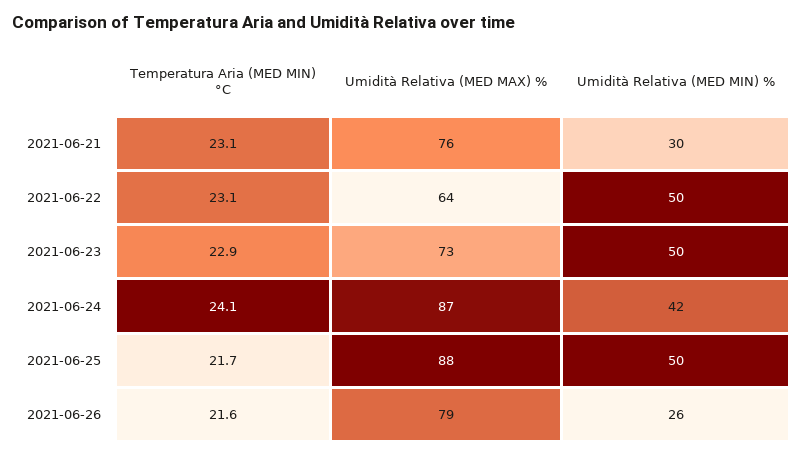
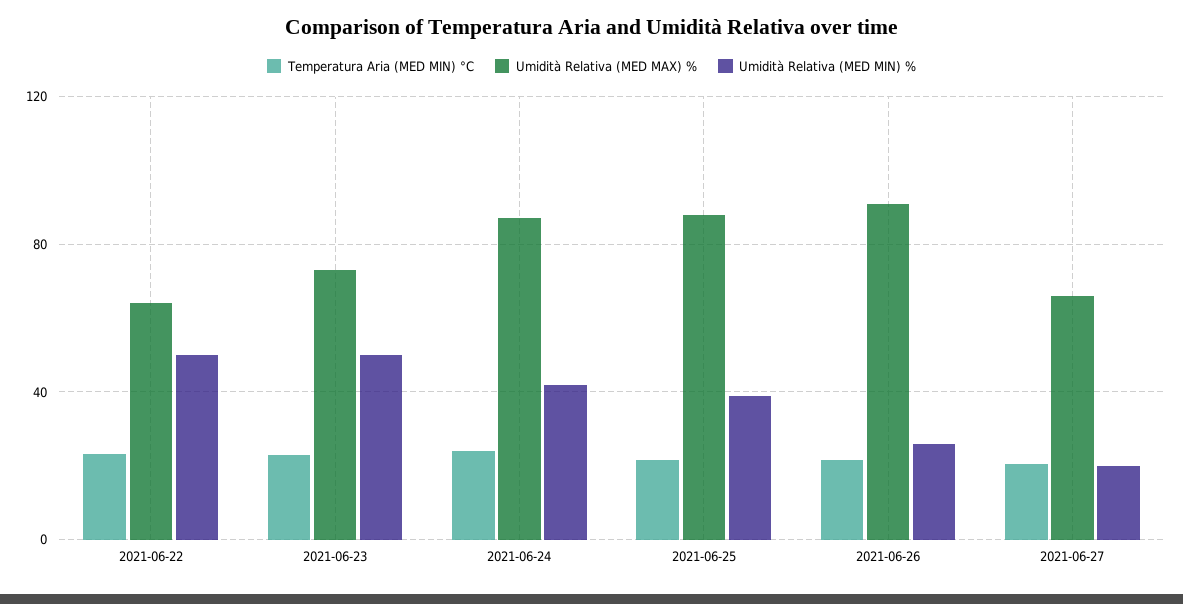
Temperatura Aria (MED MIN) °C, 2021-06-21: 23.1 -> none
Umidità Relativa (MED MAX) %, 2021-06-21: 76 -> none
Umidità Relativa (MED MIN) %, 2021-06-21: 30 -> none
Umidità Relativa (MED MIN) %, 2021-06-25: 50 -> 40
Umidità Relativa (MED MAX) %, 2021-06-26: 79 -> 90
Temperatura Aria (MED MIN) °C, 2021-06-27: none -> 20
Umidità Relativa (MED MAX) %, 2021-06-27: none -> 65
Umidità Relativa (MED MIN) %, 2021-06-27: none -> 20

